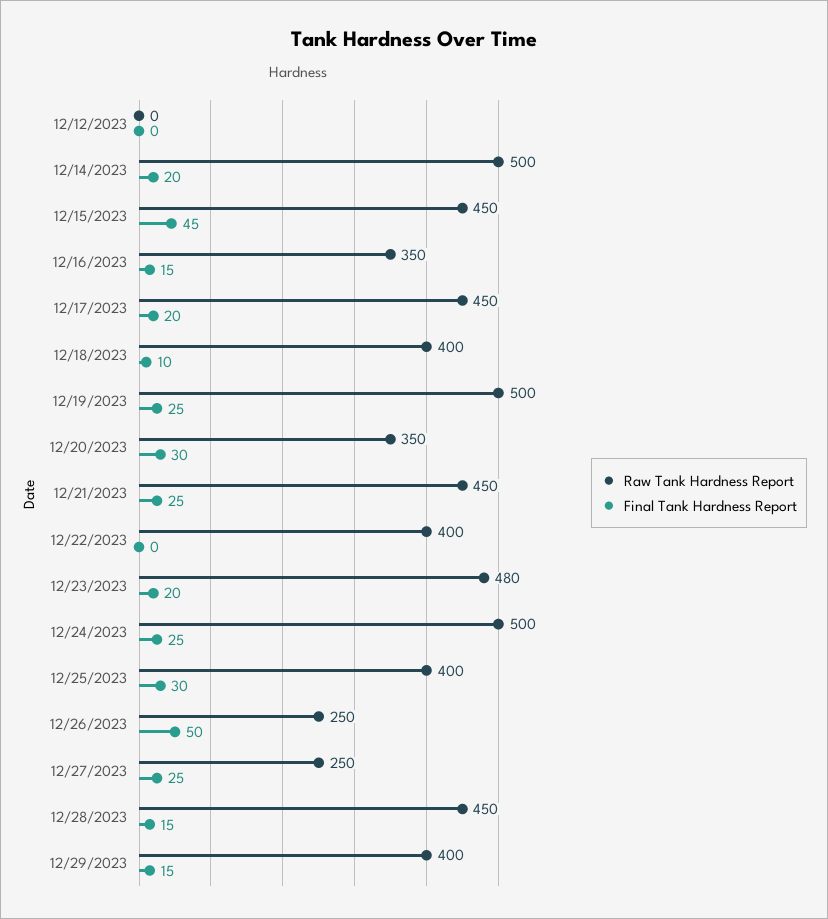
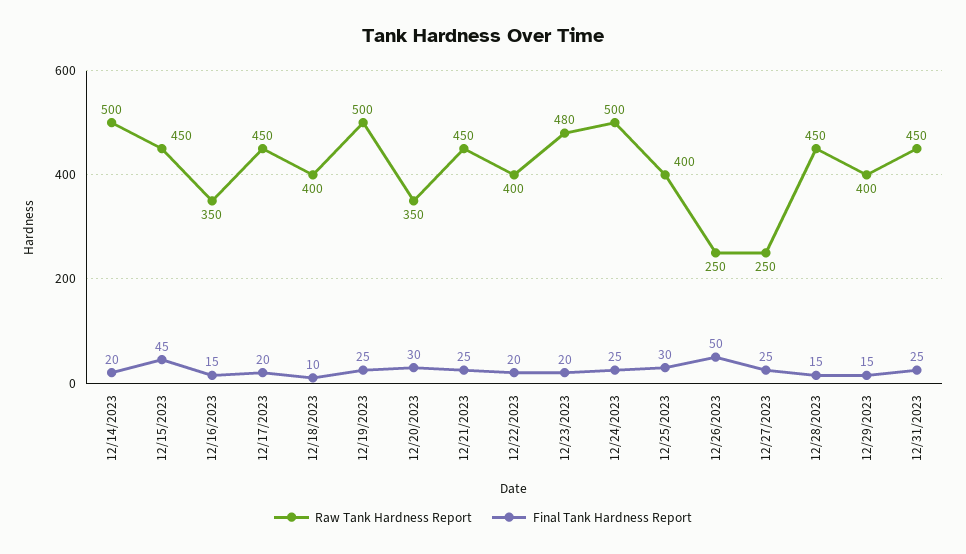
Raw Tank Hardness Report, 12/12/2023: 0 -> none
Final Tank Hardness Report, 12/12/2023: 0 -> none
Final Tank Hardness Report, 12/22/2023: 0 -> 20
Raw Tank Hardness Report, 12/31/2023: none -> 450
Final Tank Hardness Report, 12/31/2023: none -> 25

